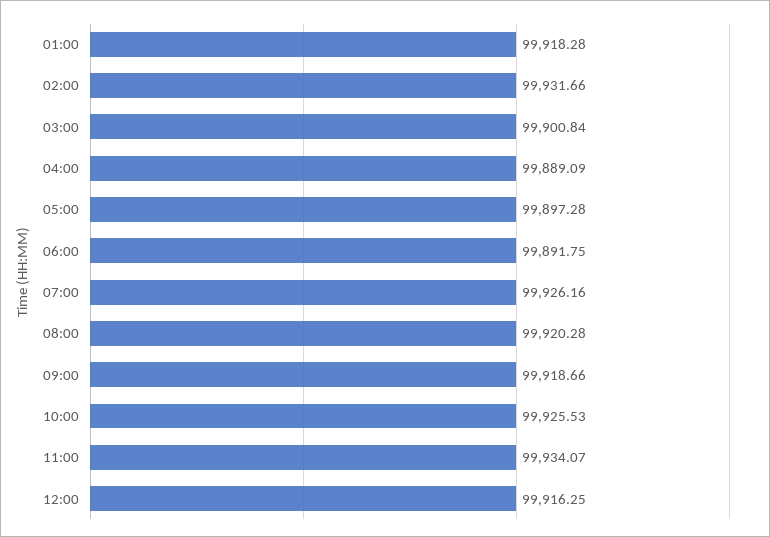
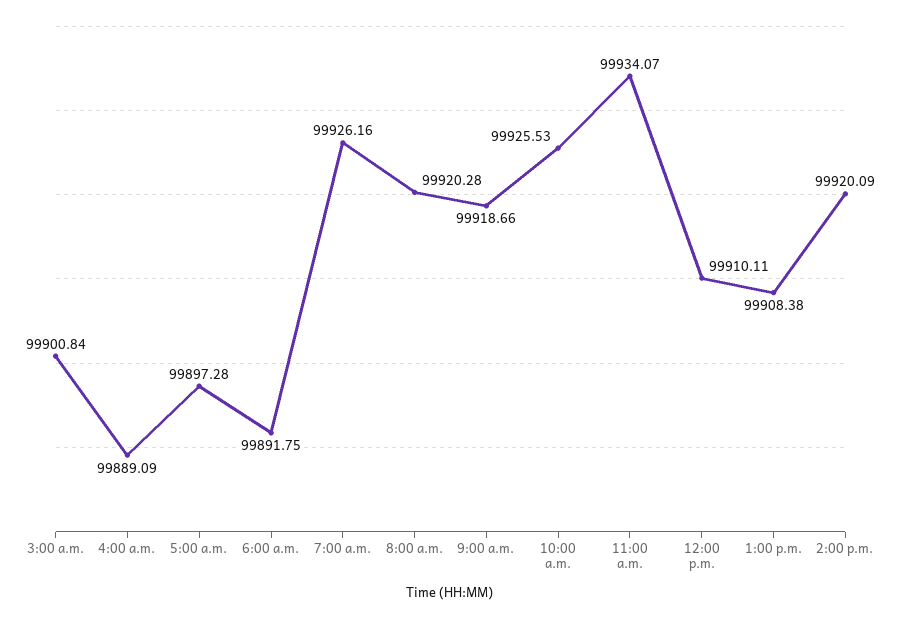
01:00: 99918.28 -> none
02:00: 99931.66 -> none
12:00: 99916.25 -> 99910.11
1:00 p.m.: none -> 99908.38
2:00 p.m.: none -> 99920.09

